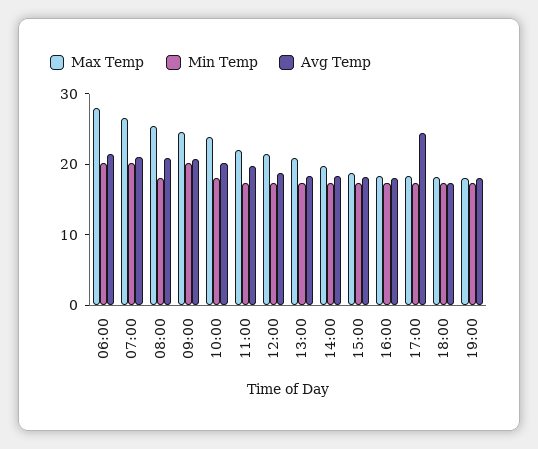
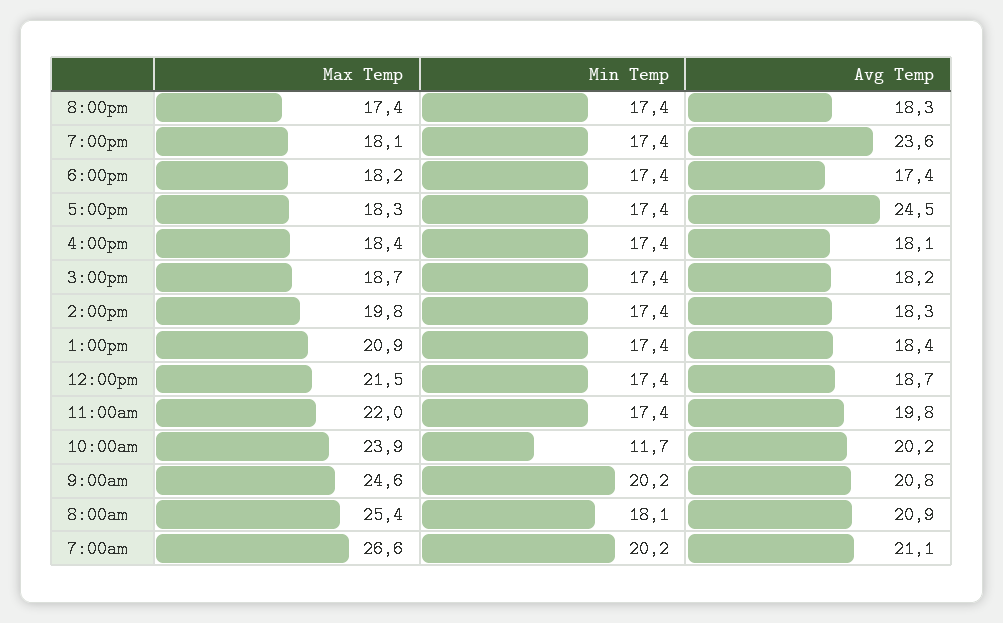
Max Temp, 06:00: 28 -> none
Min Temp, 06:00: 20 -> none
Avg Temp, 06:00: 22 -> none
Min Temp, 10:00: 18 -> 11.7
Avg Temp, 19:00: 18 -> 23.6
Max Temp, 8:00pm: none -> 17.4
Min Temp, 8:00pm: none -> 17.4
Avg Temp, 8:00pm: none -> 18.3

